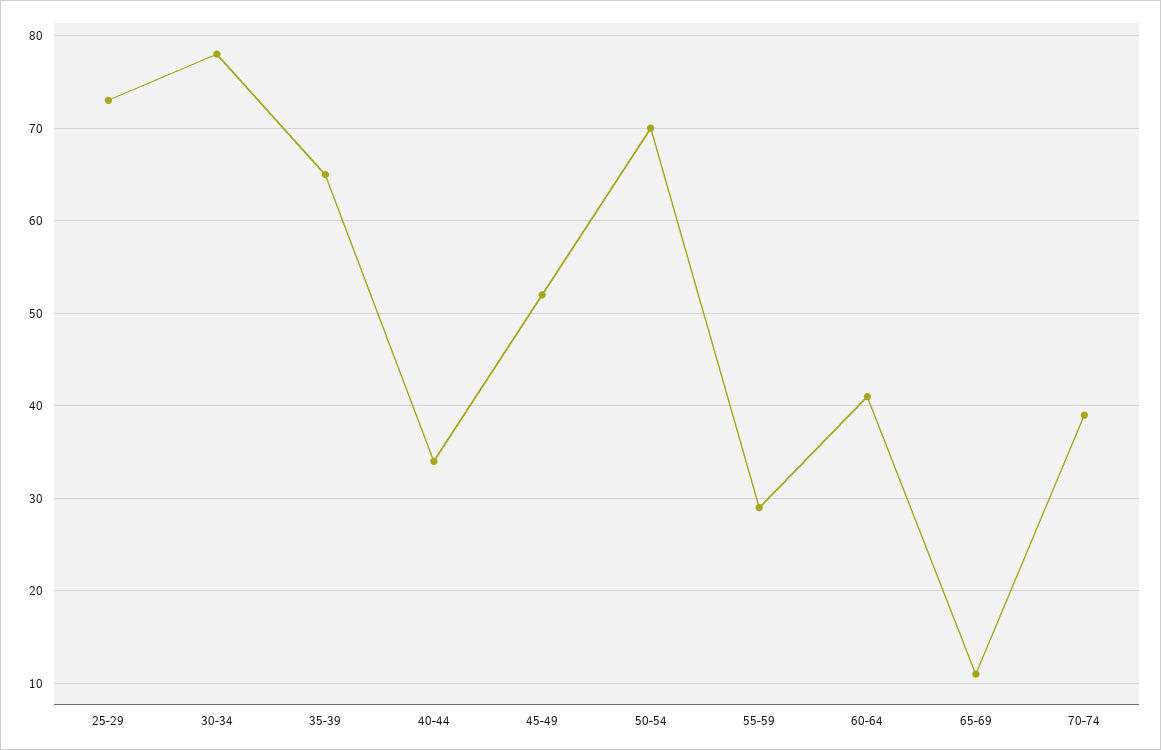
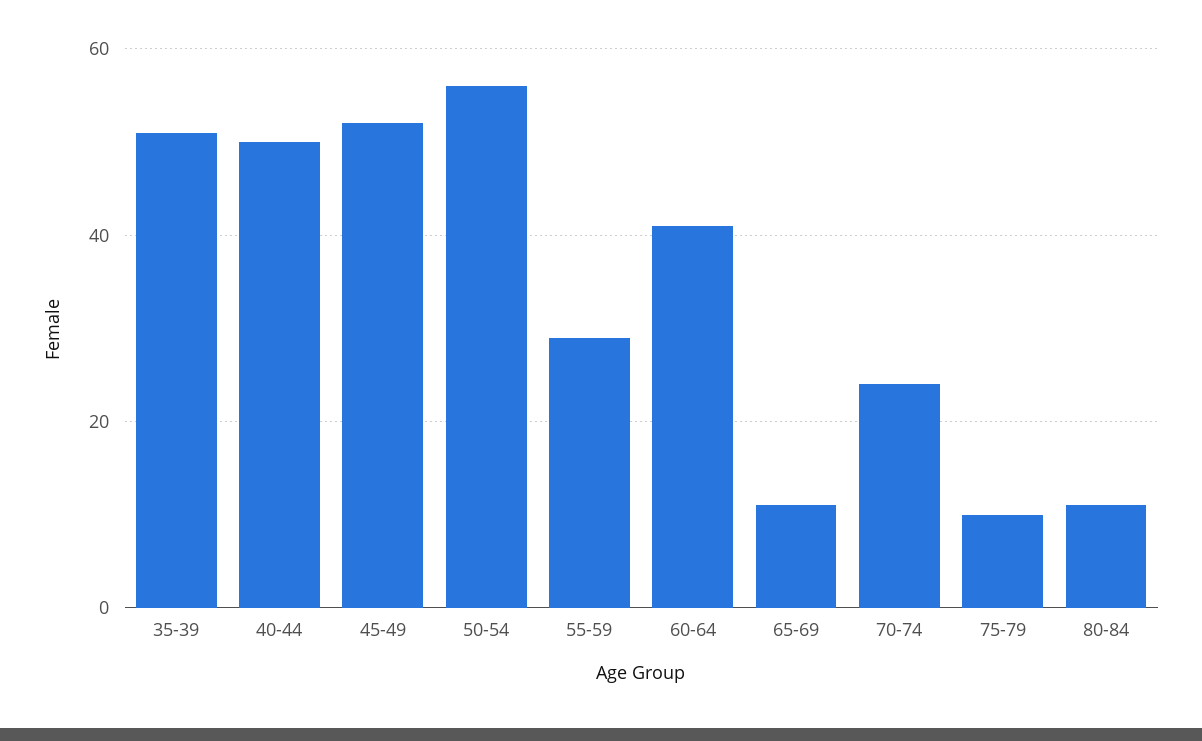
25-29: 73 -> none
30-34: 78 -> none
35-39: 65 -> 50
40-44: 34 -> 50
50-54: 70 -> 55
70-74: 39 -> 25
75-79: none -> 10
80-84: none -> 10

